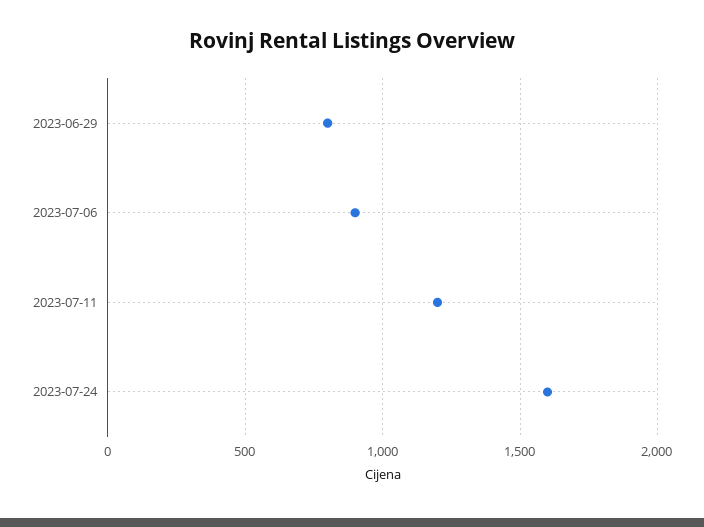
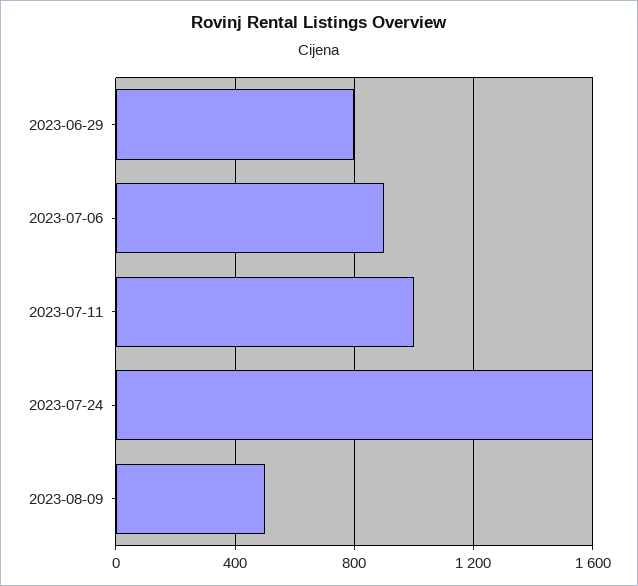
2023-07-11: 1200 -> 1000
2023-08-09: none -> 500

